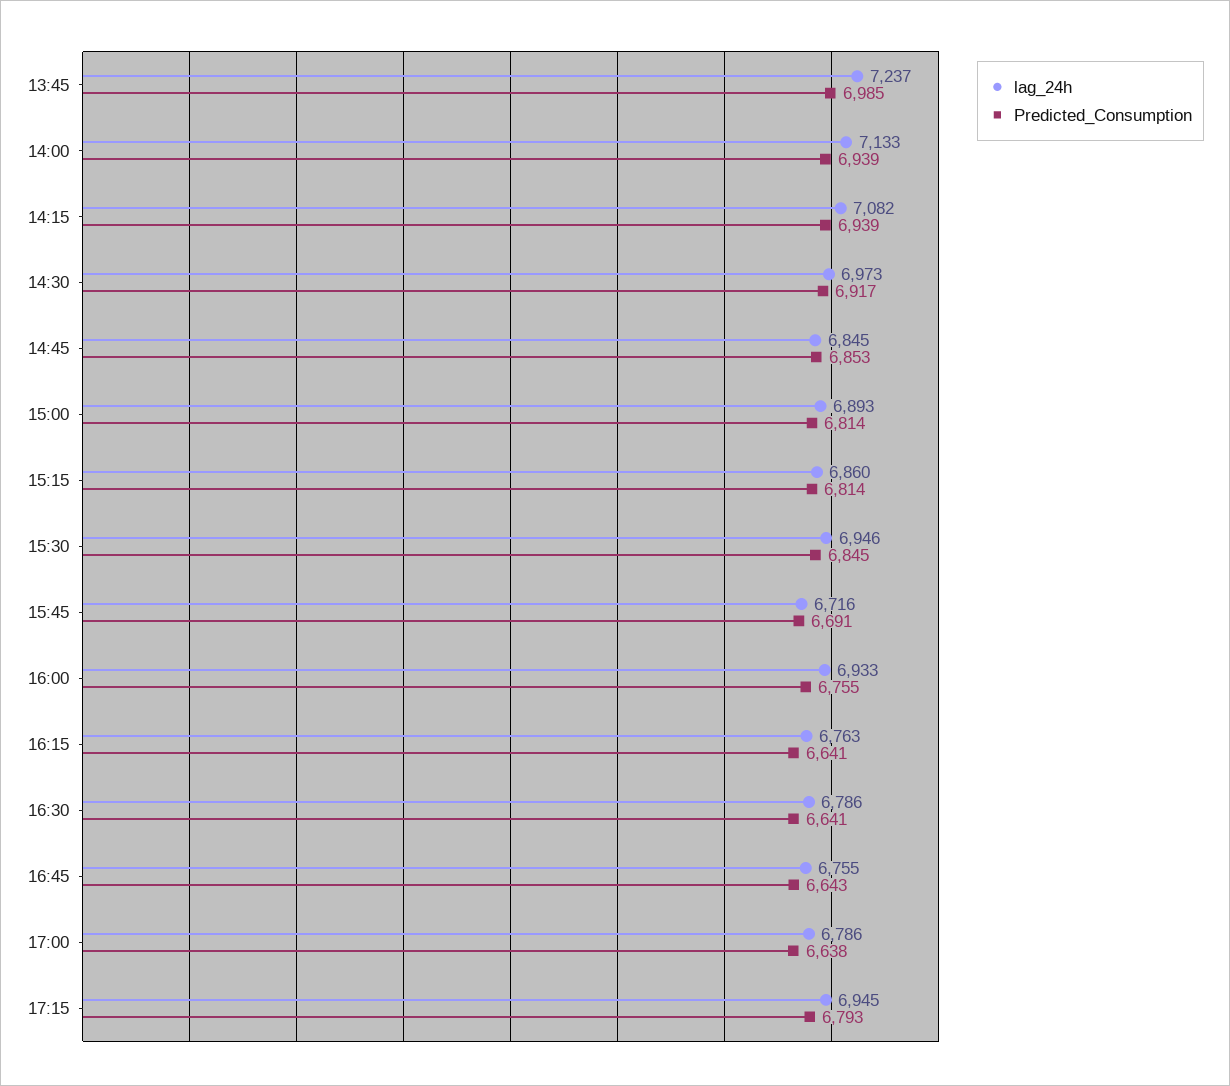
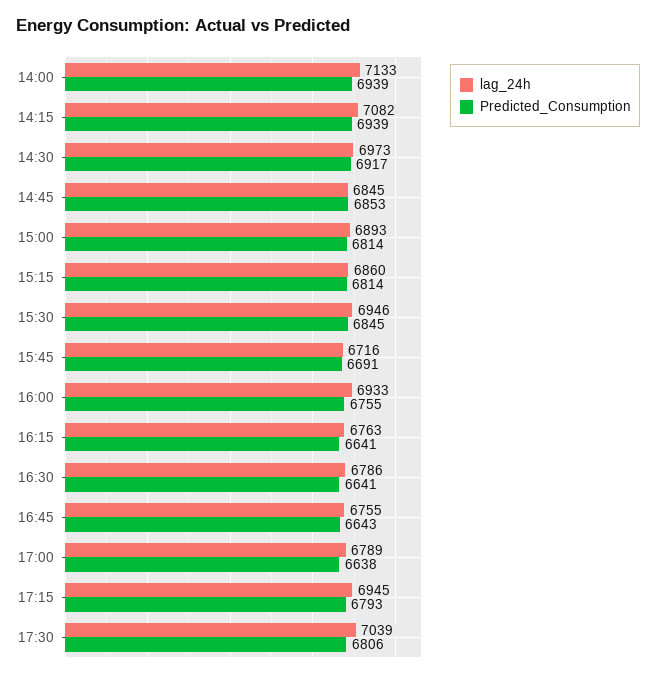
lag_24h, 13:45: 7237 -> none
Predicted_Consumption, 13:45: 6985 -> none
lag_24h, 17:00: 6786 -> 6789
lag_24h, 17:30: none -> 7039
Predicted_Consumption, 17:30: none -> 6806

